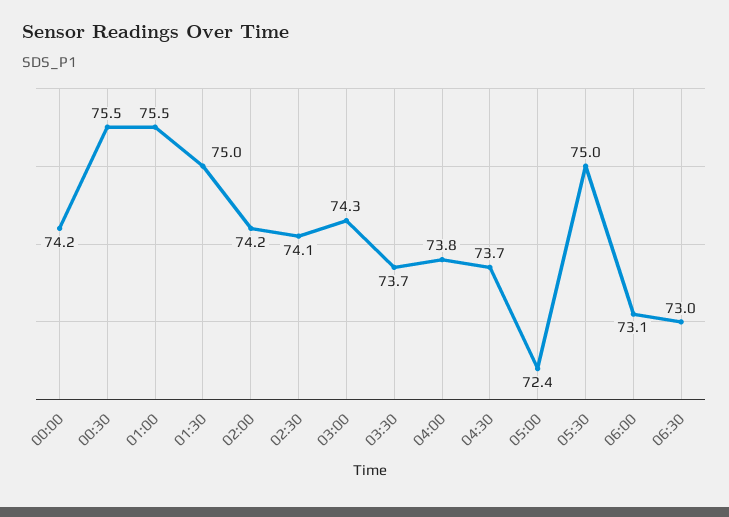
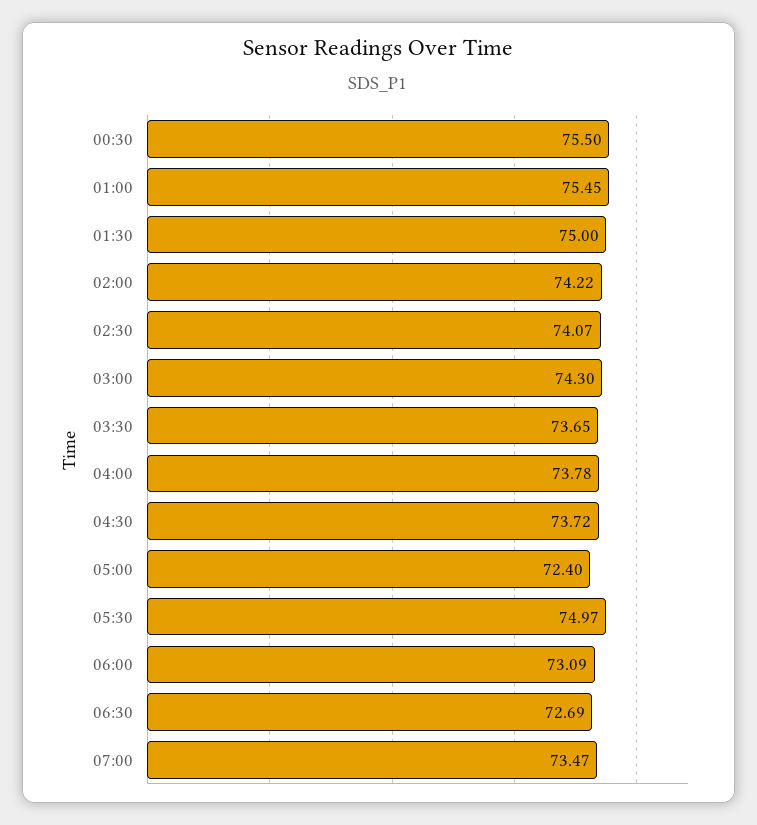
00:00: 74.2 -> none
06:30: 73 -> 72.69
07:00: none -> 73.47

